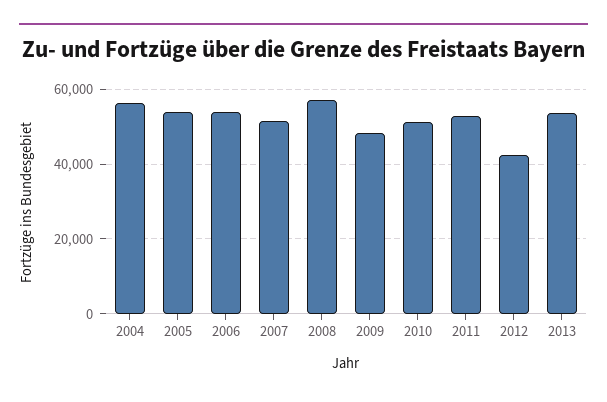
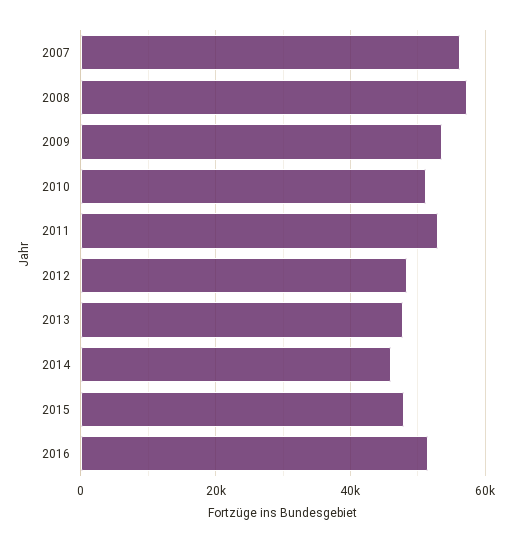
2004: 56000 -> none
2005: 54000 -> none
2006: 54000 -> none
2007: 52000 -> 56000
2009: 48000 -> 54000
2012: 42000 -> 48000
2013: 54000 -> 48000
2014: none -> 46000
2015: none -> 48000
2016: none -> 52000

